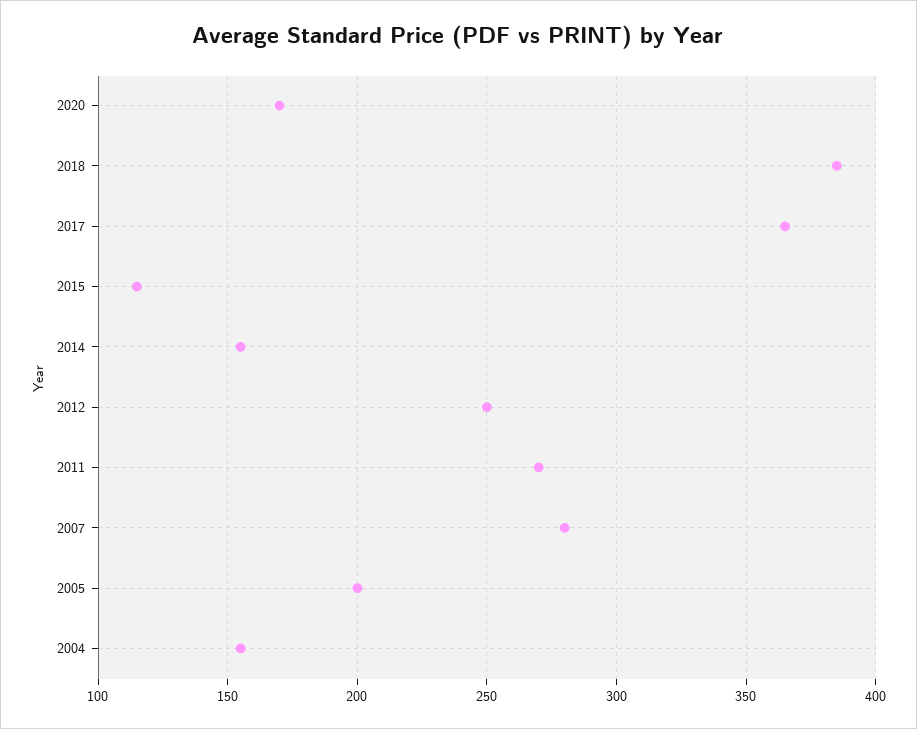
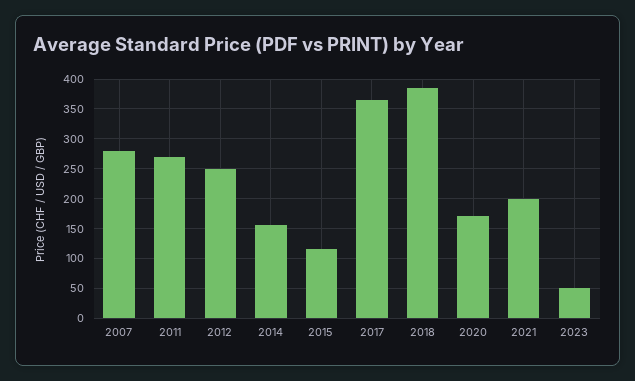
2005: 200 -> none
2004: 155 -> none
2021: none -> 200
2023: none -> 50

